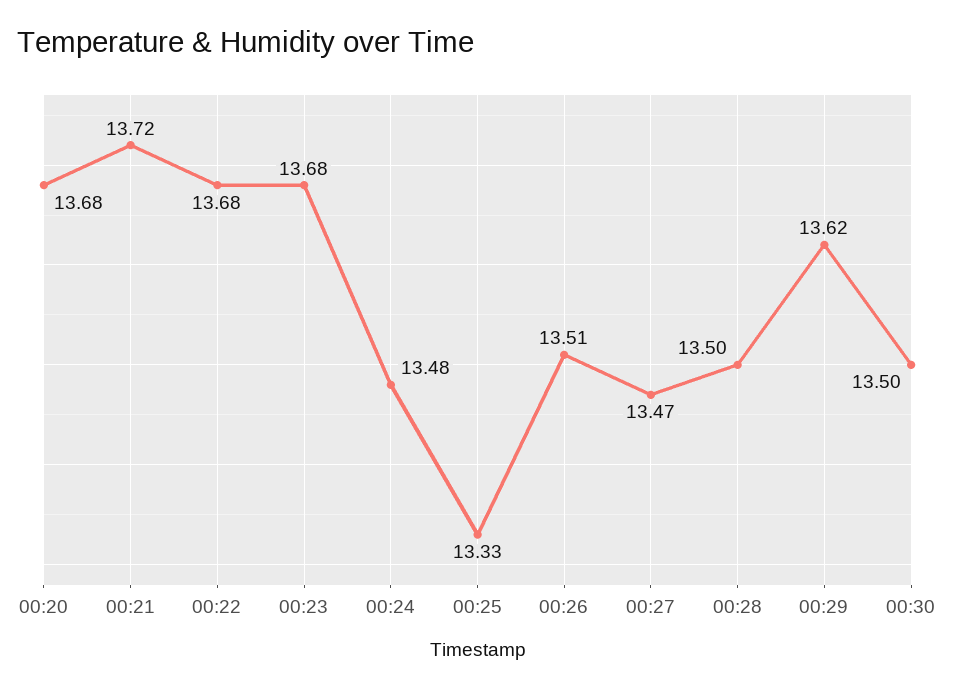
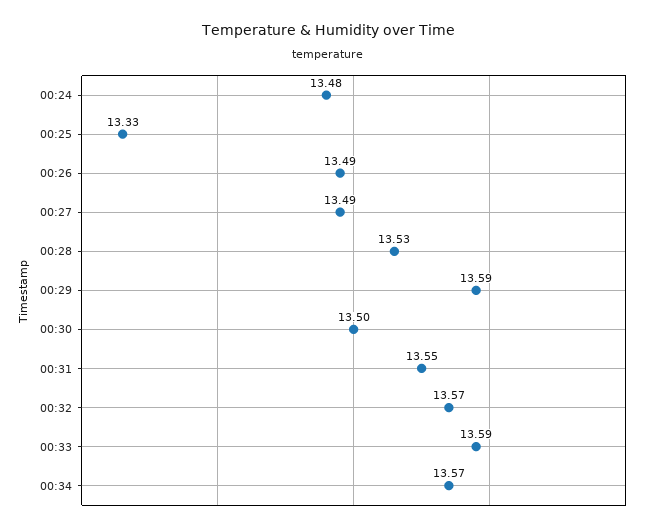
00:20: 13.68 -> none
00:21: 13.72 -> none
00:22: 13.68 -> none
00:23: 13.68 -> none
00:26: 13.51 -> 13.49
00:27: 13.47 -> 13.49
00:28: 13.5 -> 13.53
00:29: 13.62 -> 13.59
00:31: none -> 13.55
00:32: none -> 13.57
00:33: none -> 13.59
00:34: none -> 13.57

